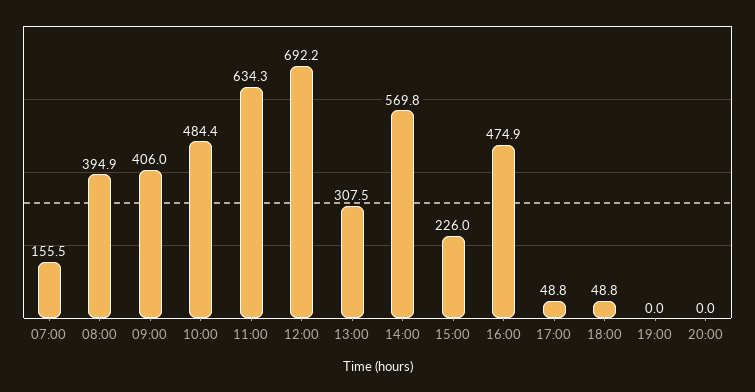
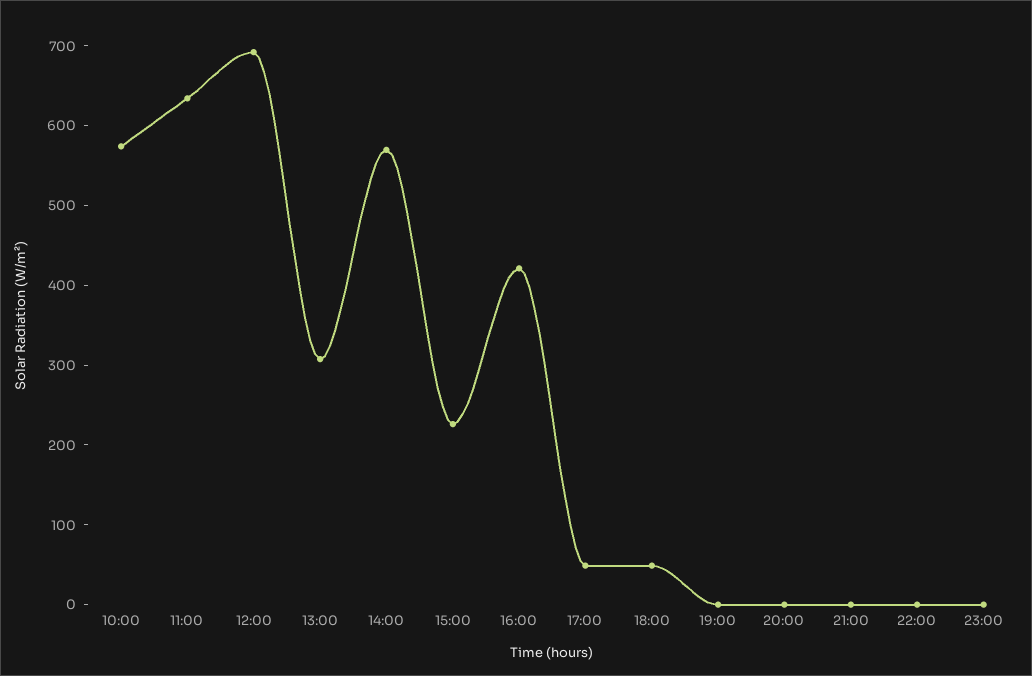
07:00: 155.5 -> none
08:00: 394.9 -> none
09:00: 406 -> none
10:00: 484.4 -> 580
16:00: 474.9 -> 420
21:00: none -> 0
22:00: none -> 0
23:00: none -> 0

